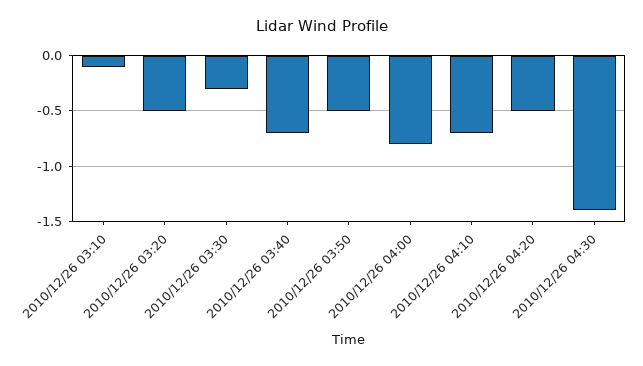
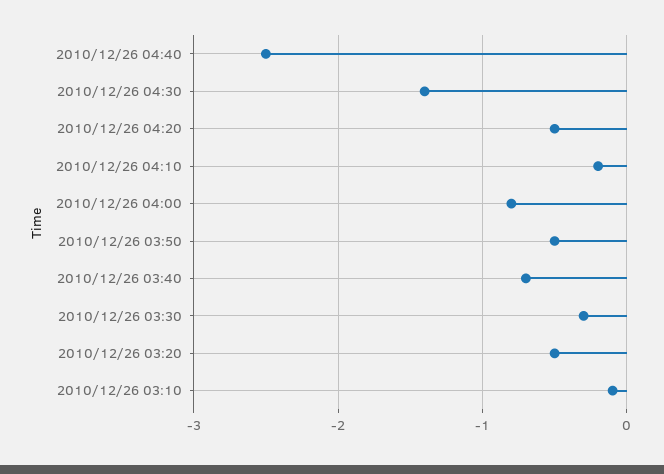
2010/12/26 04:10: -0.7 -> -0.2
2010/12/26 04:40: none -> -2.5

